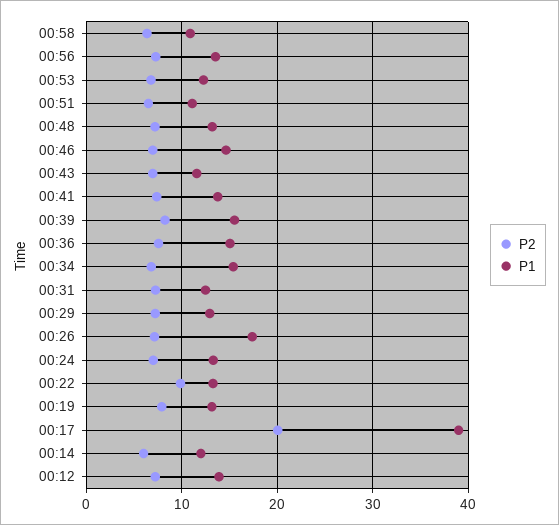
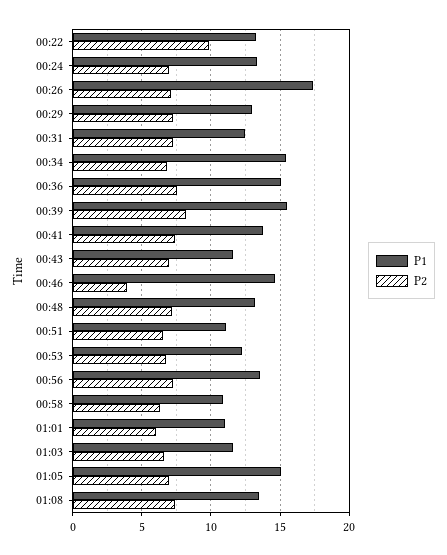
P2, 00:46: 7 -> 4
P2, 00:19: 8 -> none
P1, 00:19: 13 -> none
P2, 00:17: 20 -> none
P1, 00:17: 39 -> none
P2, 00:14: 6 -> none
P1, 00:14: 12 -> none
P2, 00:12: 7 -> none
P1, 00:12: 14 -> none
P1, 01:01: none -> 11
P2, 01:01: none -> 6
P1, 01:03: none -> 11.5
P2, 01:03: none -> 6.5
P1, 01:05: none -> 15
P2, 01:05: none -> 7
P1, 01:08: none -> 13.5
P2, 01:08: none -> 7.5

